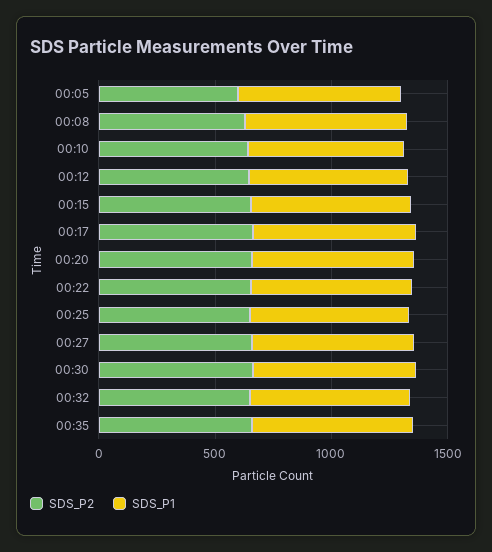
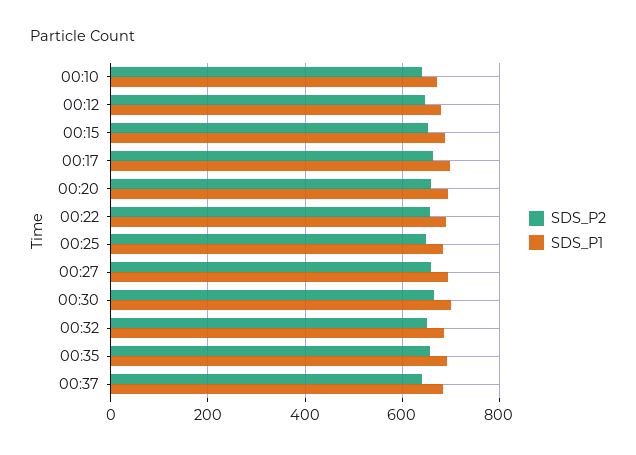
SDS_P2, 00:05: 600 -> none
SDS_P1, 00:05: 700 -> none
SDS_P2, 00:08: 600 -> none
SDS_P1, 00:08: 700 -> none
SDS_P2, 00:37: none -> 640
SDS_P1, 00:37: none -> 680

